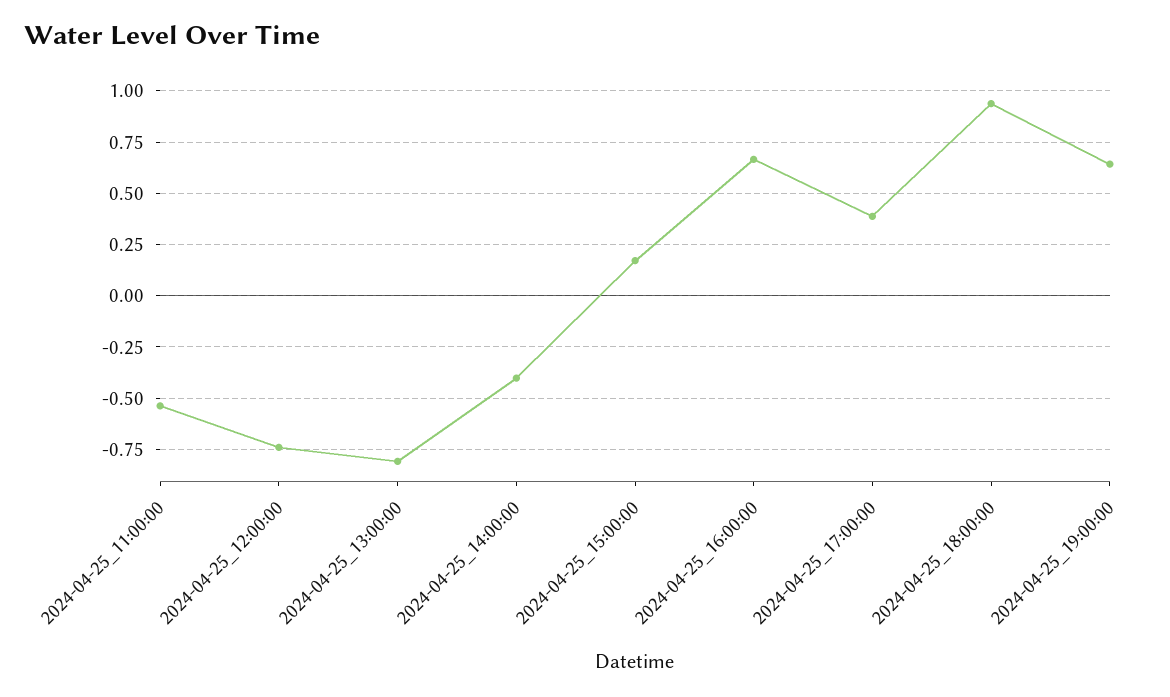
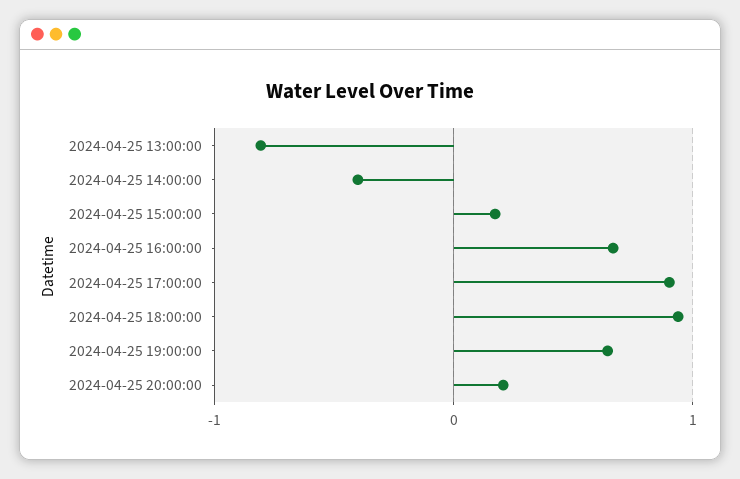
2024-04-25_11:00:00: -0.55 -> none
2024-04-25_12:00:00: -0.75 -> none
2024-04-25_17:00:00: 0.4 -> 0.9
2024-04-25 20:00:00: none -> 0.2

